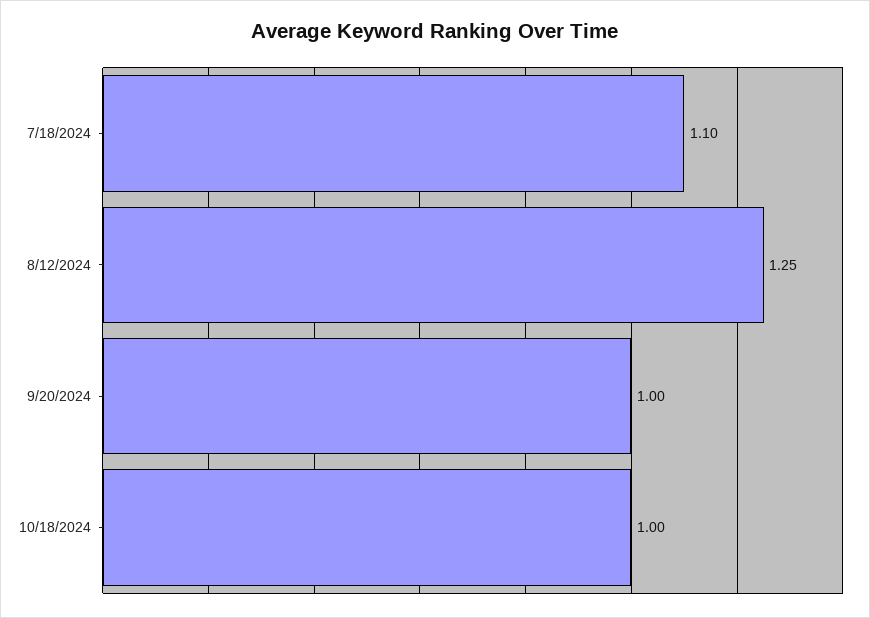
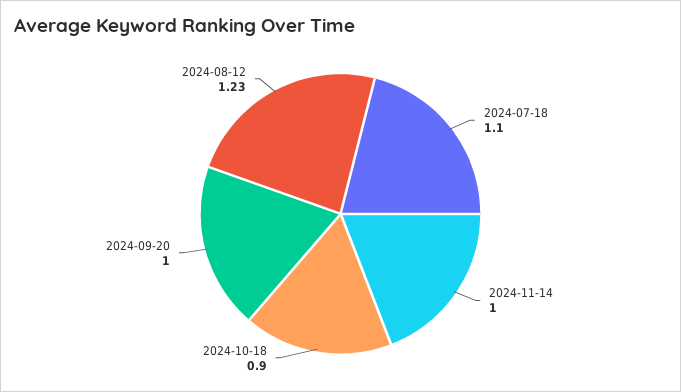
8/12/2024: 1.25 -> 1.23
10/18/2024: 1 -> 0.9
2024-11-14: none -> 1

